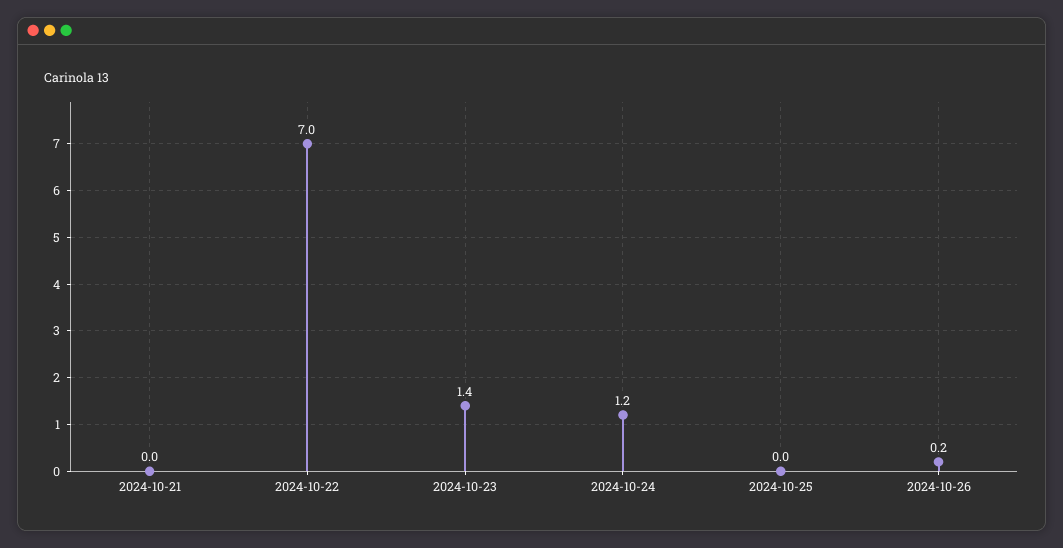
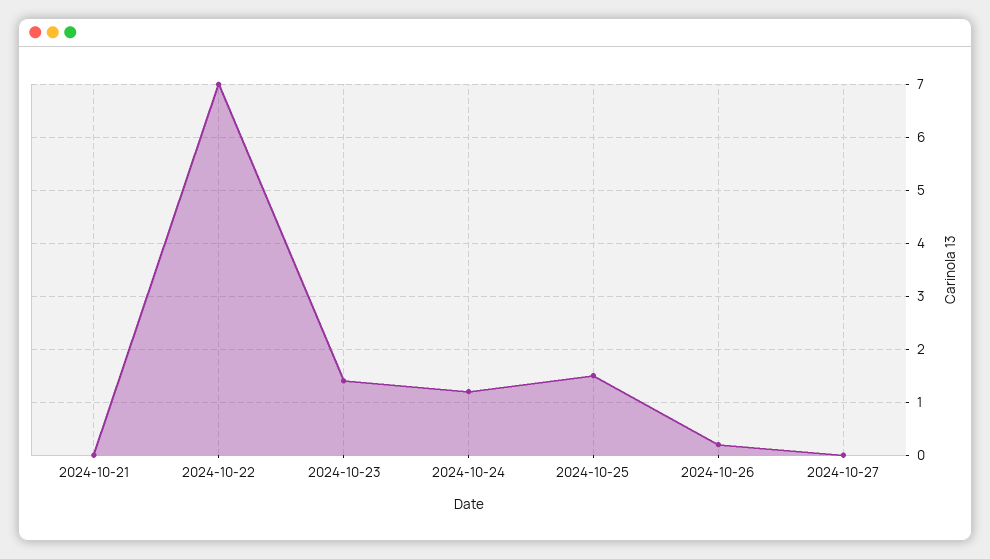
2024-10-25: 0 -> 1.5
2024-10-27: none -> 0

